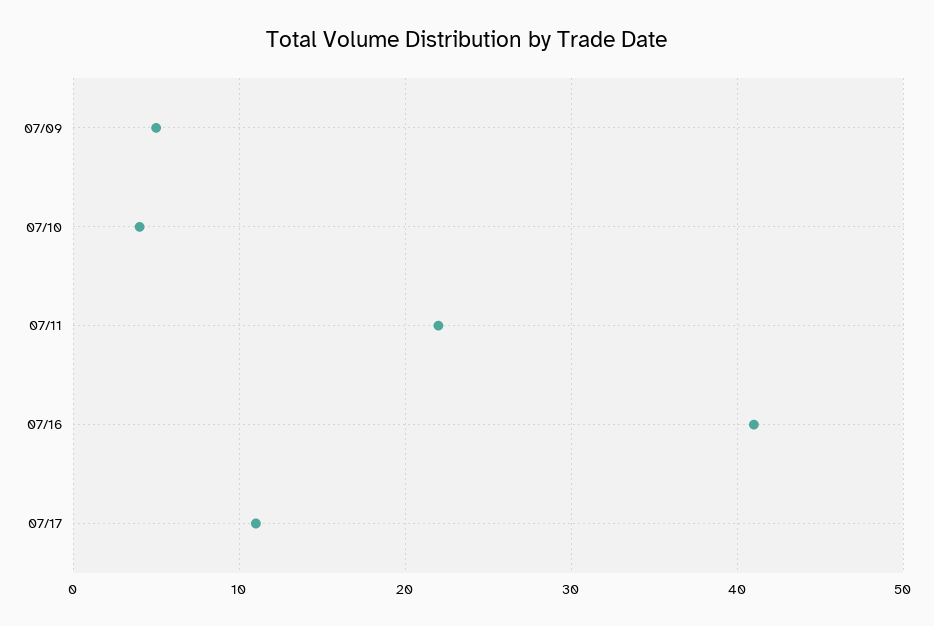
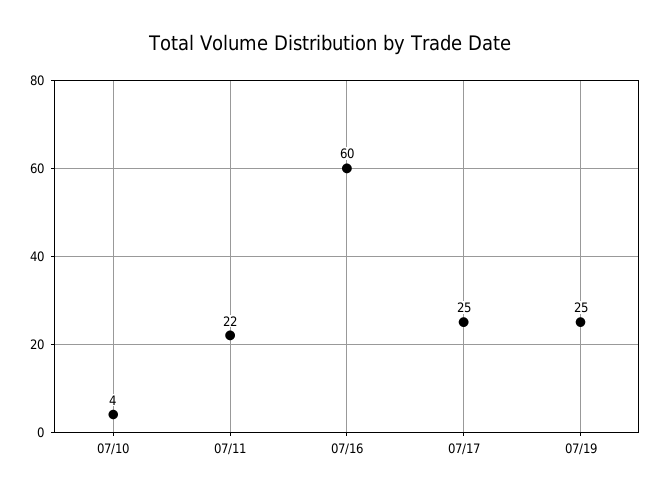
07/09: 5 -> none
07/16: 41 -> 60
07/17: 11 -> 25
07/19: none -> 25

